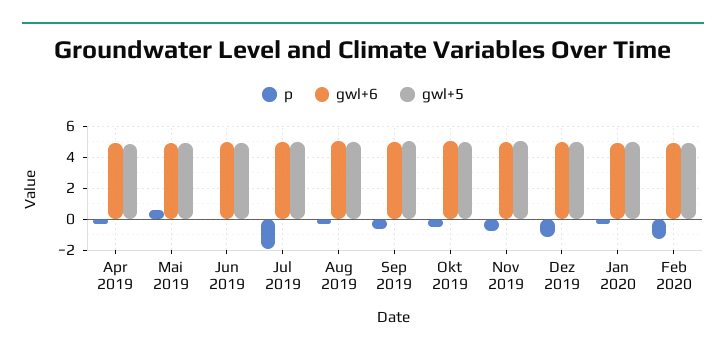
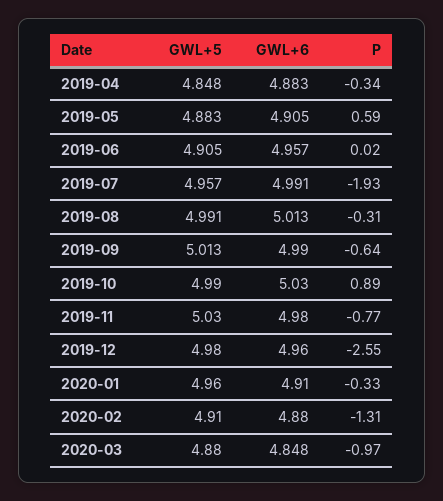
p, Okt 2019: -0.5 -> 0.89
p, Dez 2019: -1 -> -2.55
gwl+5, 2020-03: none -> 4.88
gwl+6, 2020-03: none -> 4.848
p, 2020-03: none -> -0.97

